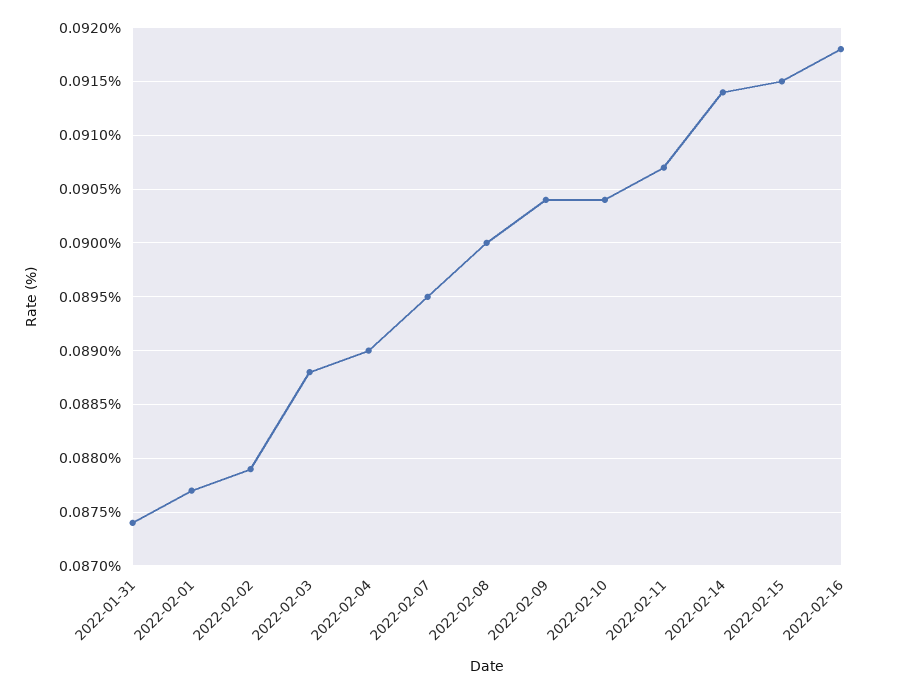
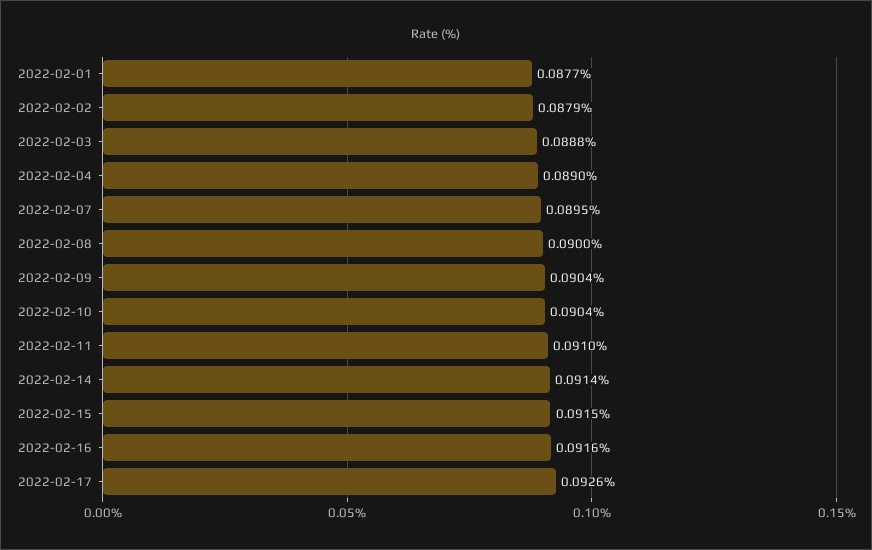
2022-01-31: 0.0874 -> none
2022-02-11: 0.0907 -> 0.091
2022-02-16: 0.0918 -> 0.0916
2022-02-17: none -> 0.0926

